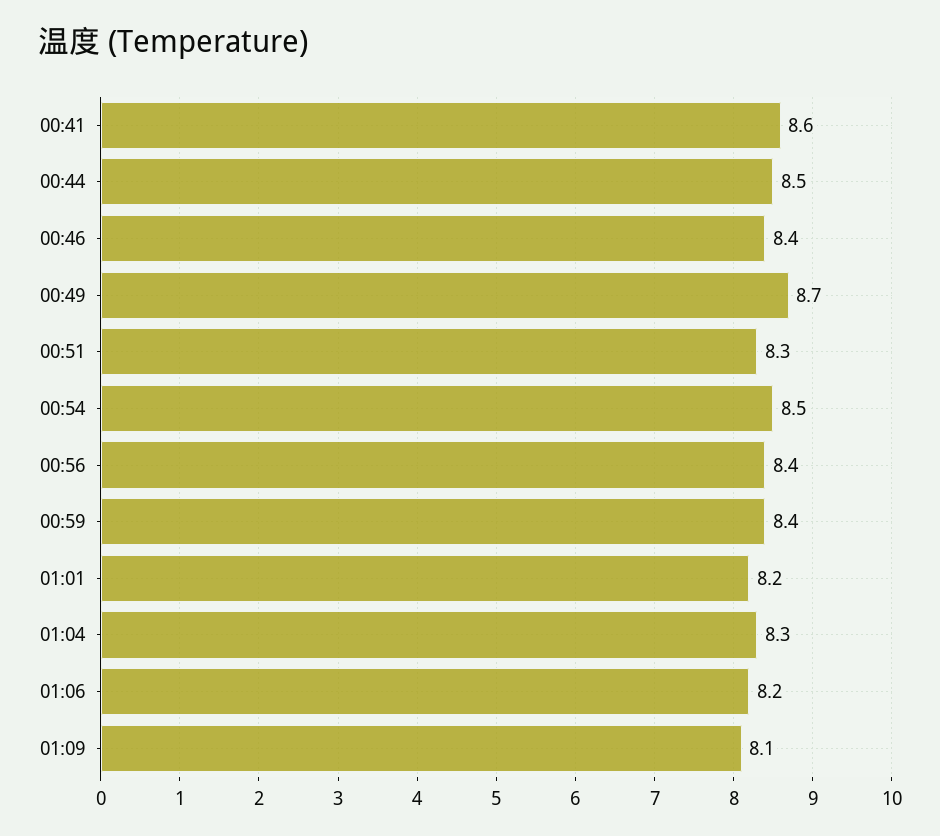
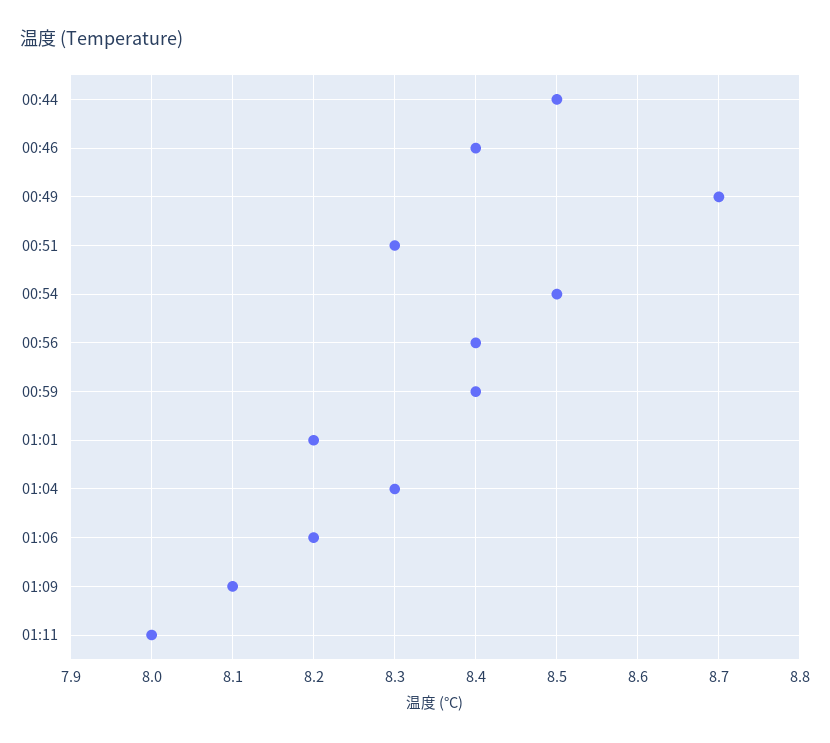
00:41: 8.6 -> none
01:11: none -> 8

